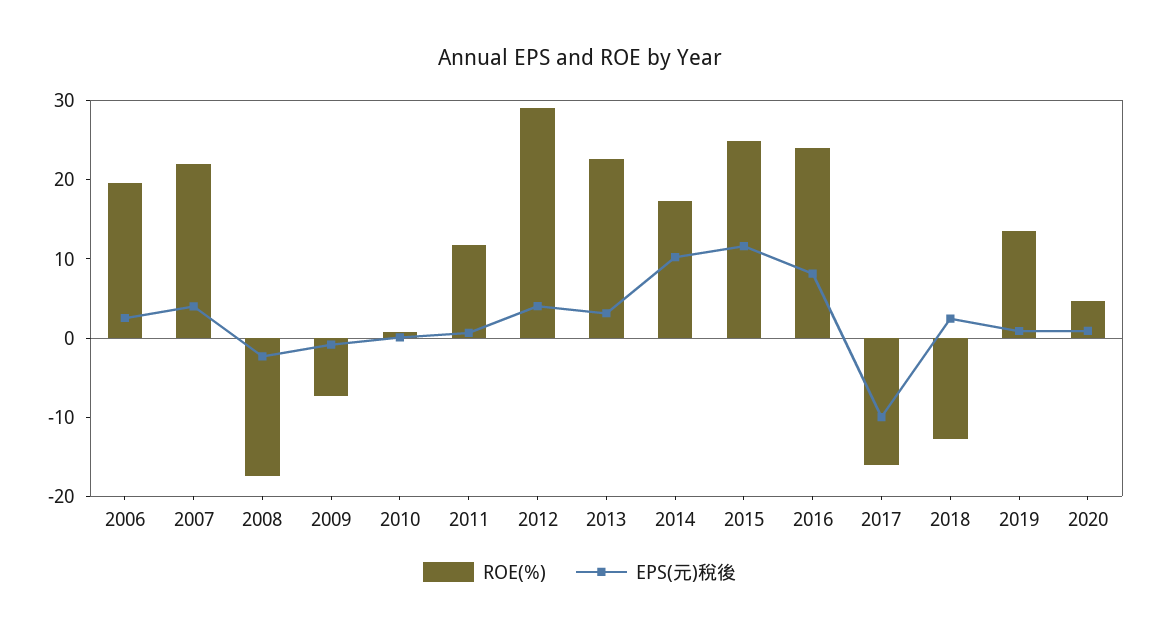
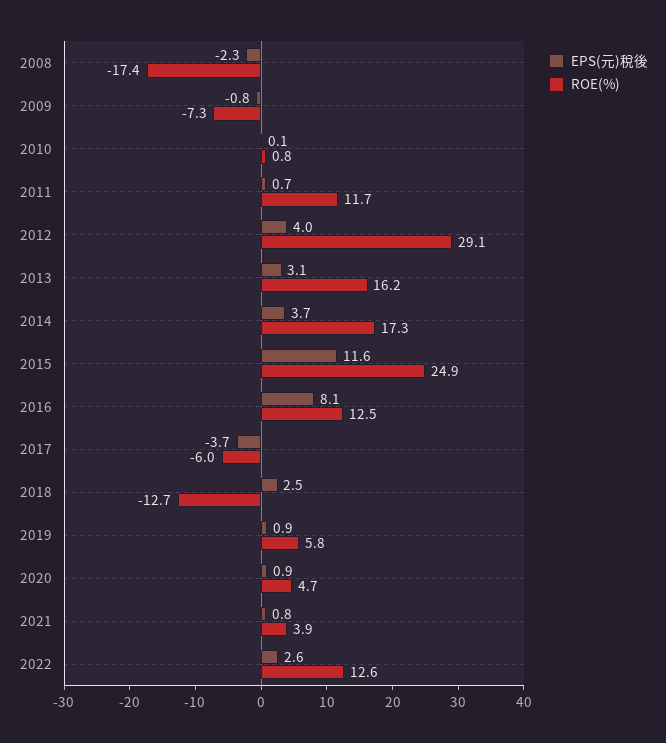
ROE(%), 2006: 20 -> none
EPS(元)稅後, 2006: 2 -> none
ROE(%), 2007: 22 -> none
EPS(元)稅後, 2007: 4 -> none
ROE(%), 2013: 22 -> 16.2
EPS(元)稅後, 2014: 10 -> 3.7
ROE(%), 2016: 24 -> 12.5
ROE(%), 2017: -16 -> -6
EPS(元)稅後, 2017: -10 -> -3.7
ROE(%), 2019: 14 -> 5.8
EPS(元)稅後, 2021: none -> 0.8
ROE(%), 2021: none -> 3.9
EPS(元)稅後, 2022: none -> 2.6
ROE(%), 2022: none -> 12.6

